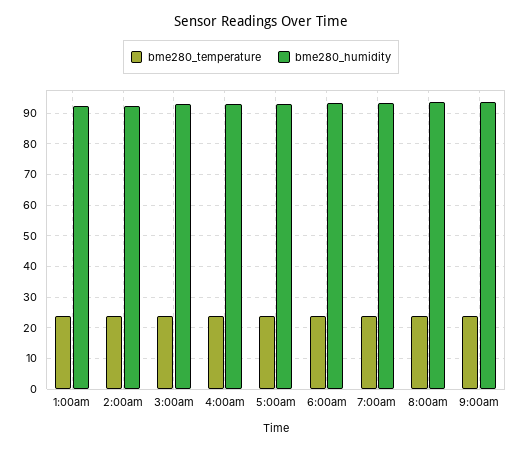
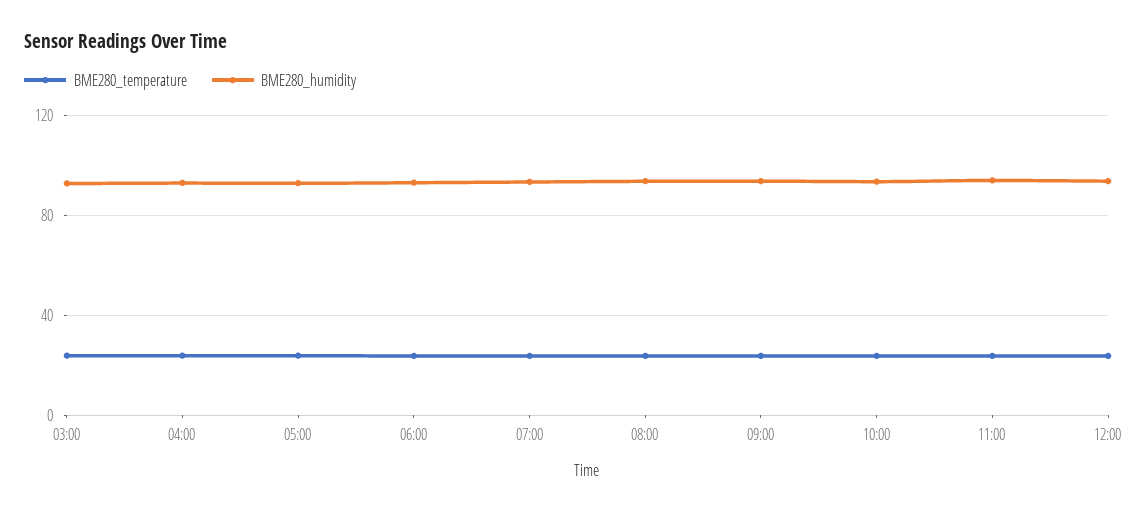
bme280_temperature, 1:00am: 24 -> none
bme280_humidity, 1:00am: 92 -> none
bme280_temperature, 2:00am: 24 -> none
bme280_humidity, 2:00am: 92 -> none
bme280_temperature, 10:00: none -> 25
bme280_humidity, 10:00: none -> 95
bme280_temperature, 11:00: none -> 25
bme280_humidity, 11:00: none -> 95
bme280_temperature, 12:00: none -> 25
bme280_humidity, 12:00: none -> 95

